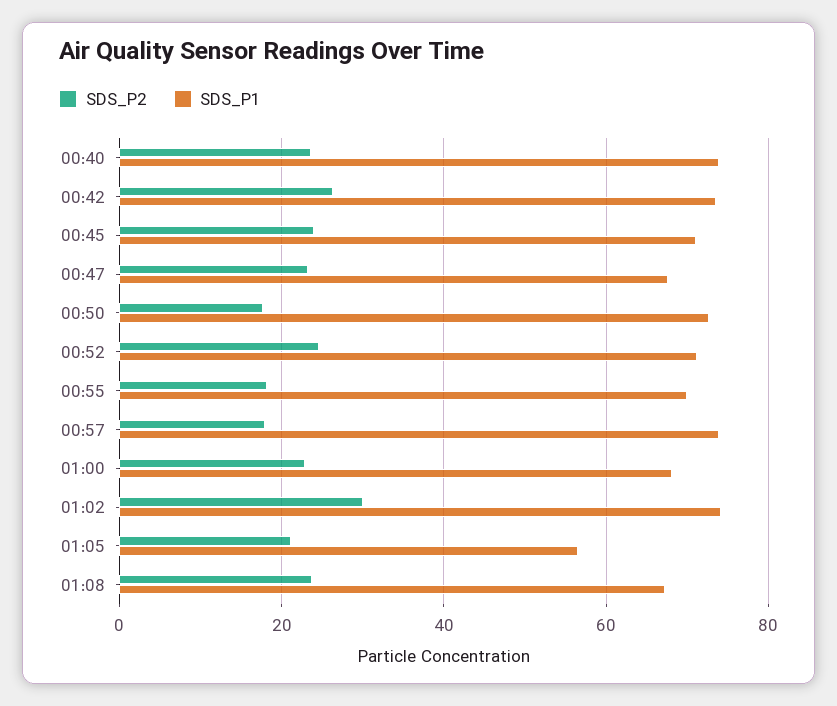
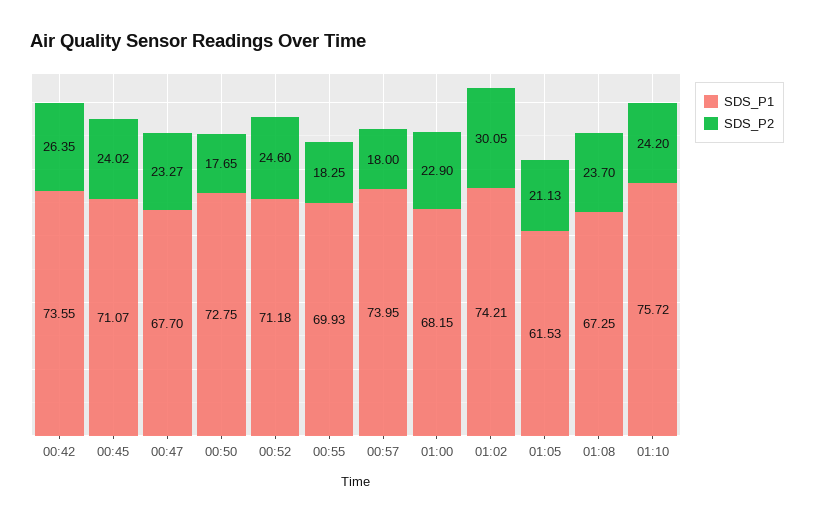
SDS_P2, 00:40: 24 -> none
SDS_P1, 00:40: 74 -> none
SDS_P1, 01:05: 56 -> 61.53
SDS_P1, 01:10: none -> 75.72
SDS_P2, 01:10: none -> 24.2

